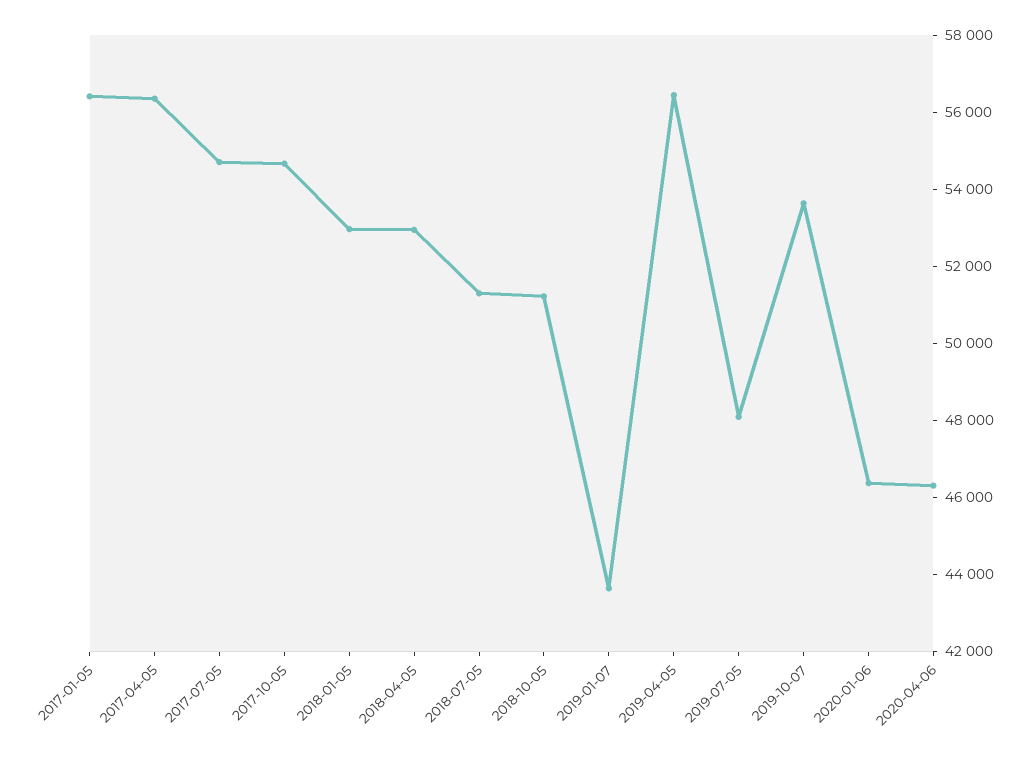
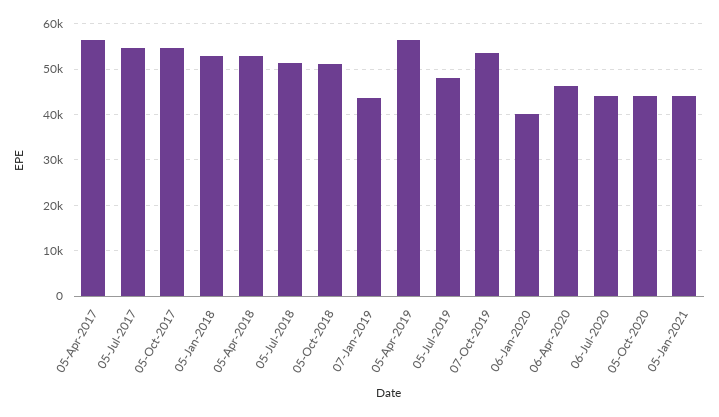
2017-01-05: 56500 -> none
2020-01-06: 46500 -> 40000
06-Jul-2020: none -> 44000
05-Oct-2020: none -> 44000
05-Jan-2021: none -> 44000

